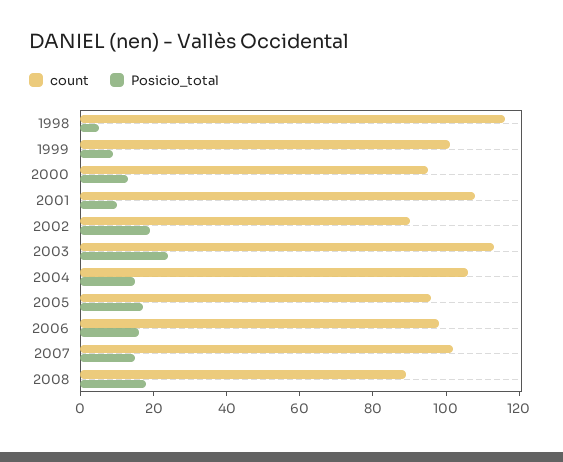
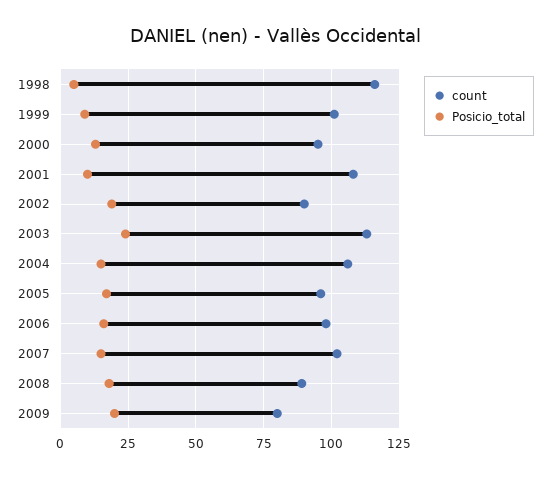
count, 2009: none -> 80
Posicio_total, 2009: none -> 20

